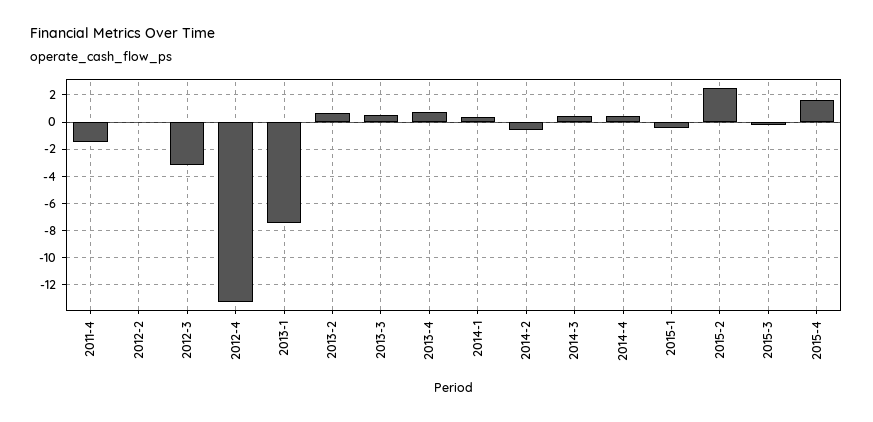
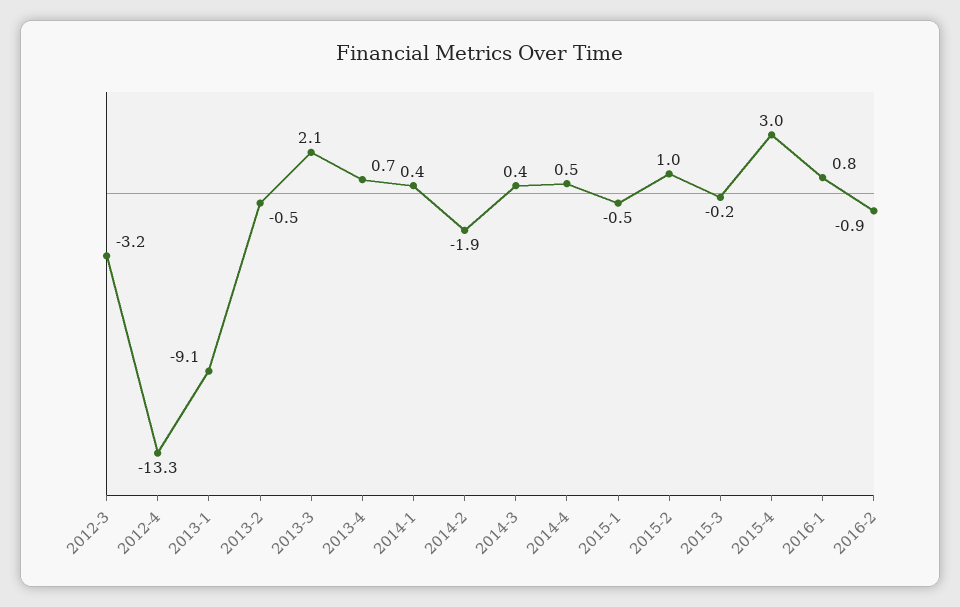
2011-4: -1.5 -> none
2012-2: 0 -> none
2013-1: -7.5 -> -9.1
2013-2: 0.5 -> -0.5
2013-3: 0.5 -> 2.1
2014-2: -0.5 -> -1.9
2015-2: 2.5 -> 1
2015-4: 1.5 -> 3
2016-1: none -> 0.8
2016-2: none -> -0.9

